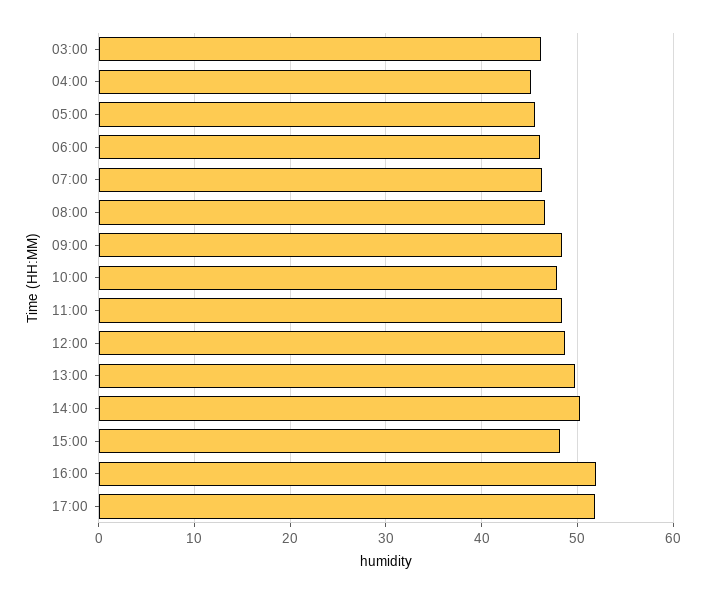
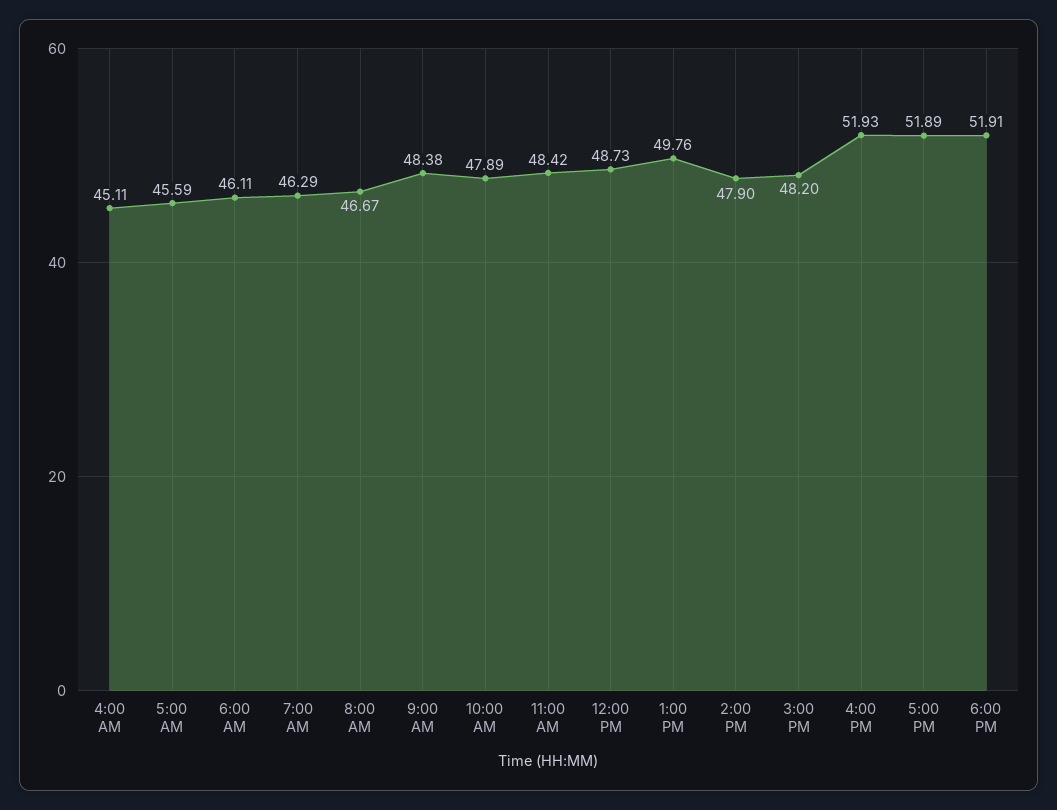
03:00: 46 -> none
14:00: 50 -> 47.9
6:00 PM: none -> 51.91

